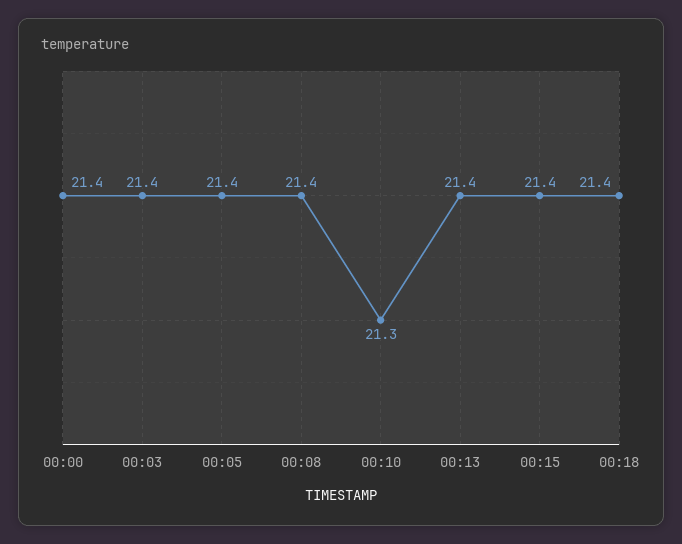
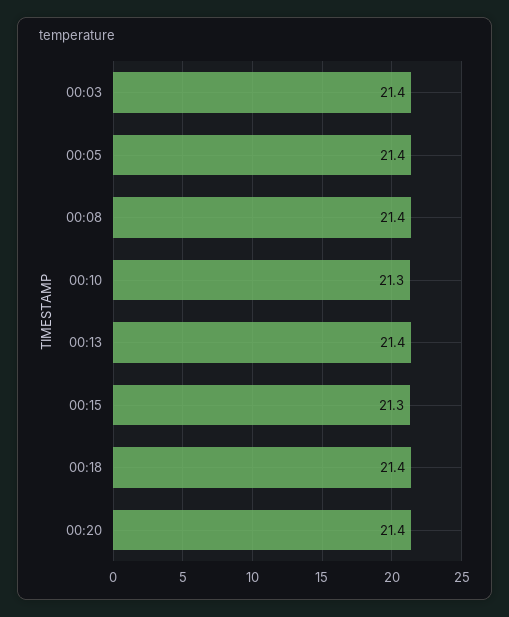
00:00: 21.4 -> none
00:15: 21.4 -> 21.3
00:20: none -> 21.4

